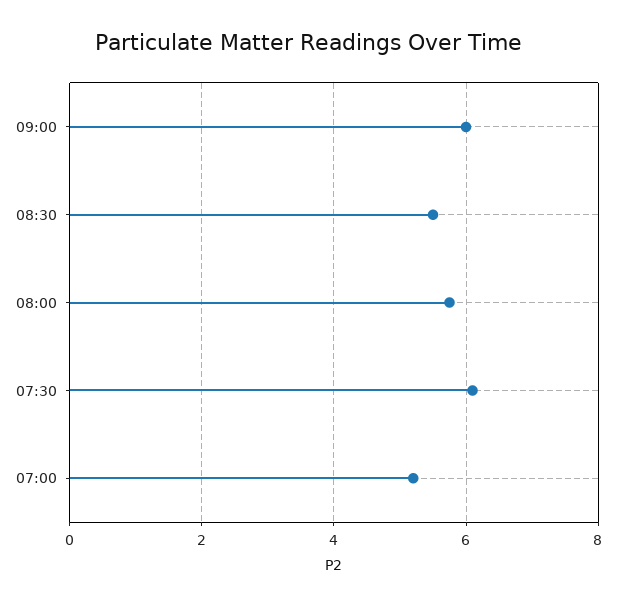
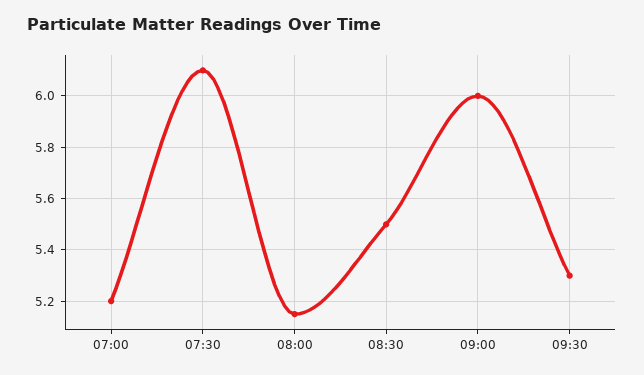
08:00: 5.8 -> 5.15
09:30: none -> 5.3

